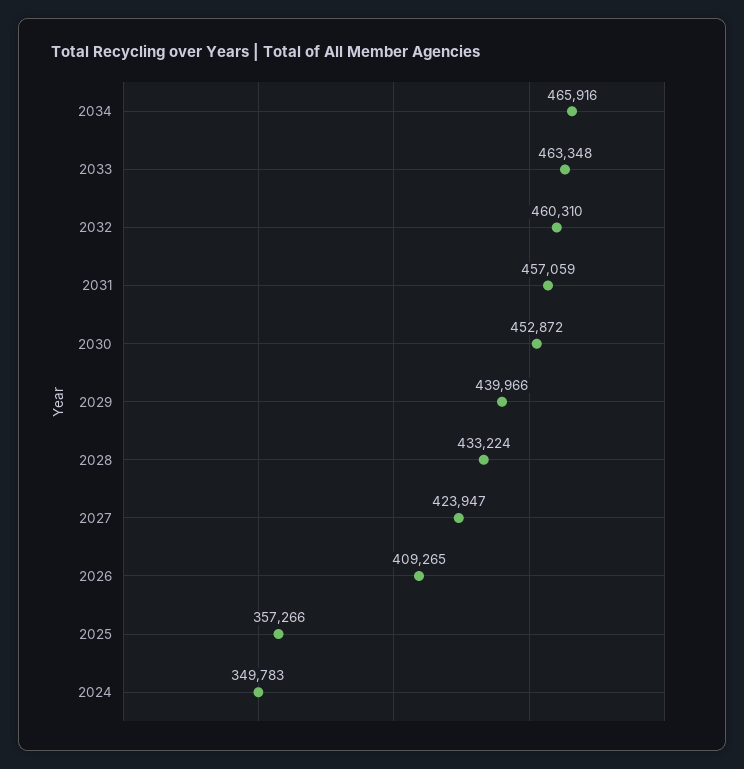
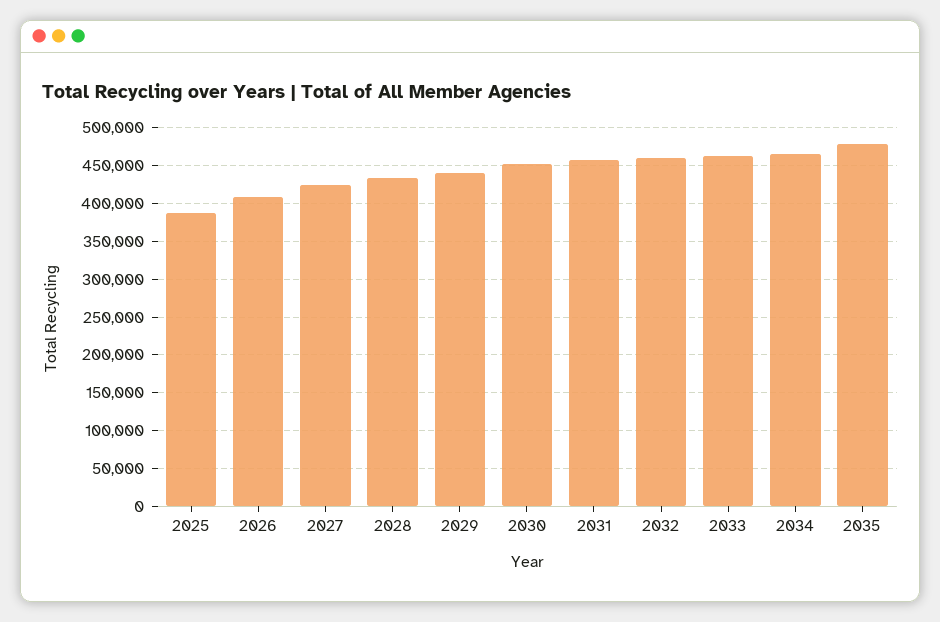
2025: 357266 -> 390000
2024: 349783 -> none
2035: none -> 480000

